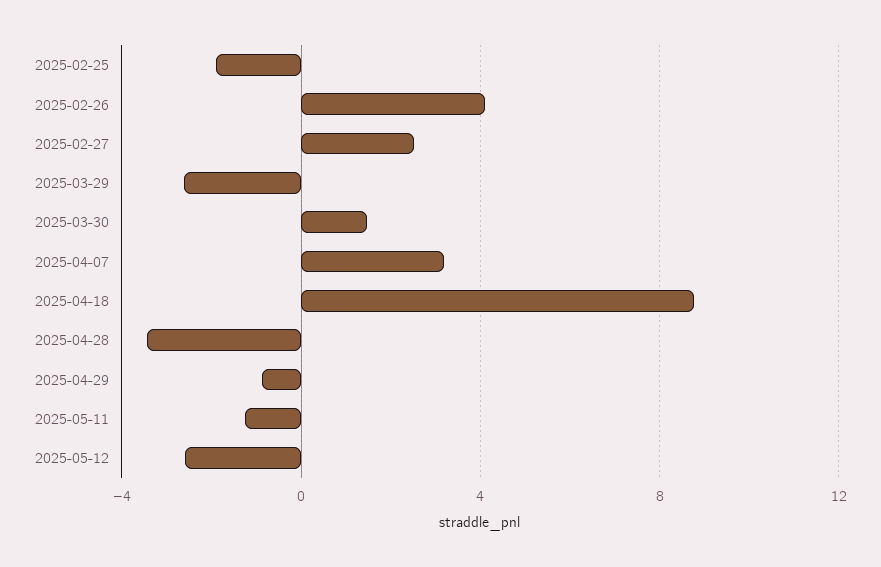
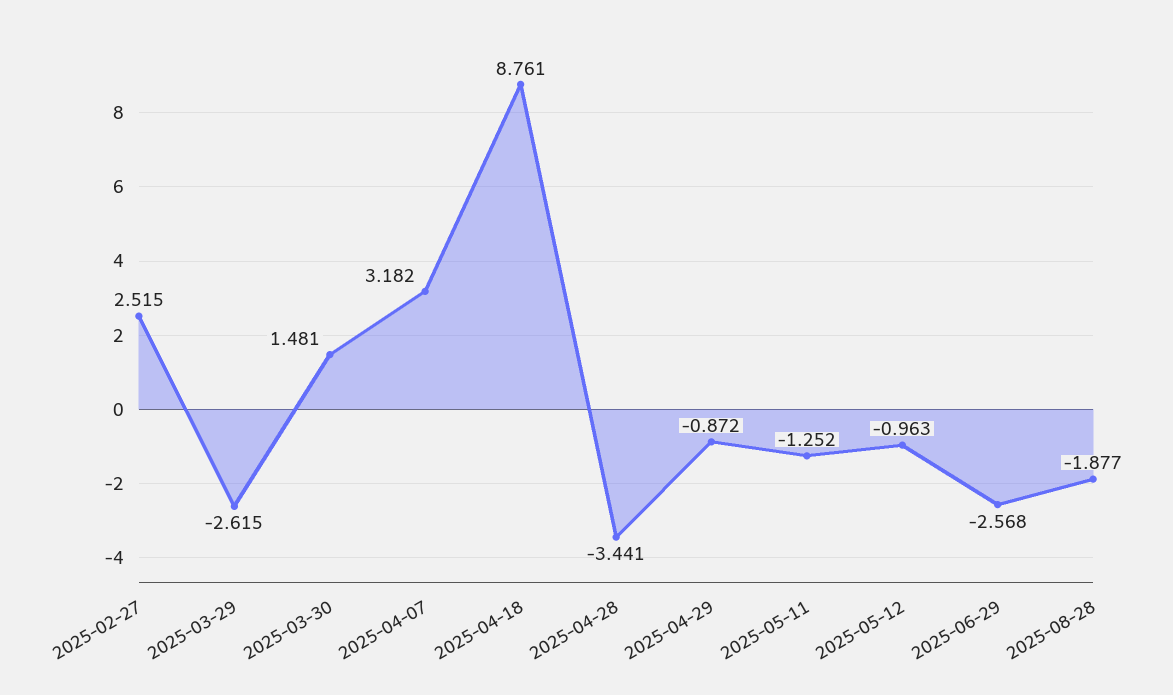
2025-02-25: -2 -> none
2025-02-26: 4 -> none
2025-05-12: -2.5 -> -0.963
2025-06-29: none -> -2.568
2025-08-28: none -> -1.877

